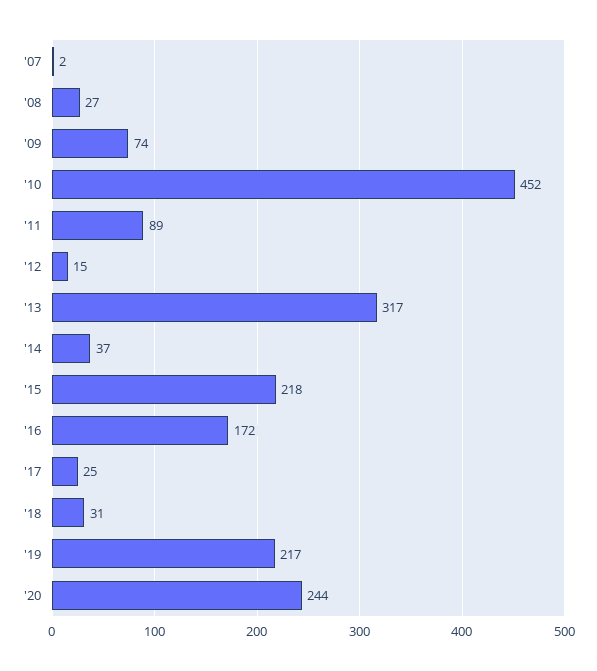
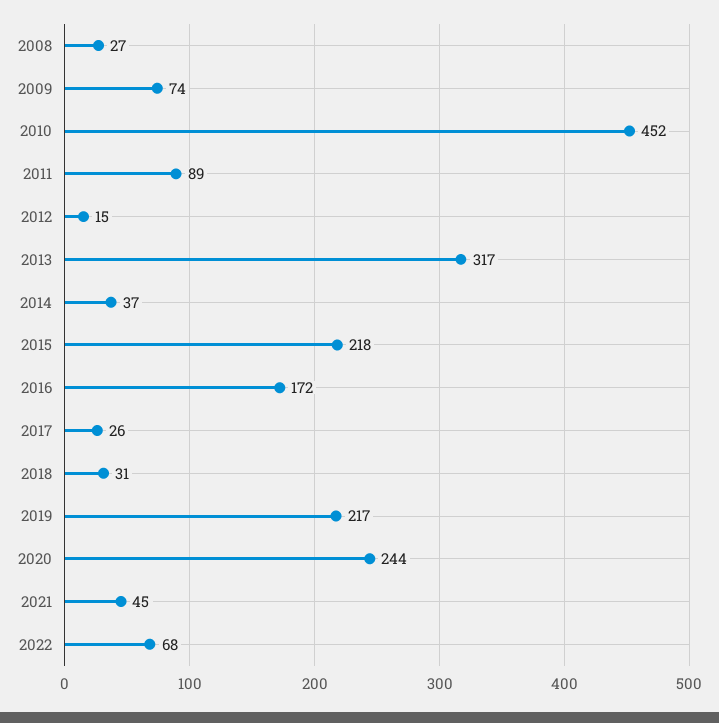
'07: 2 -> none
'17: 25 -> 26
2021: none -> 45
2022: none -> 68

